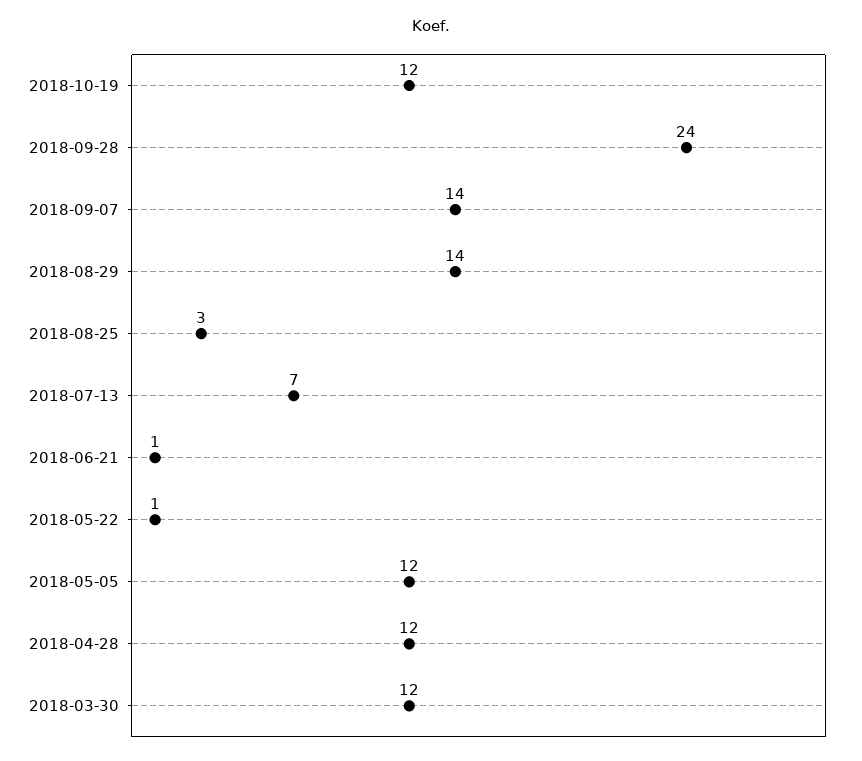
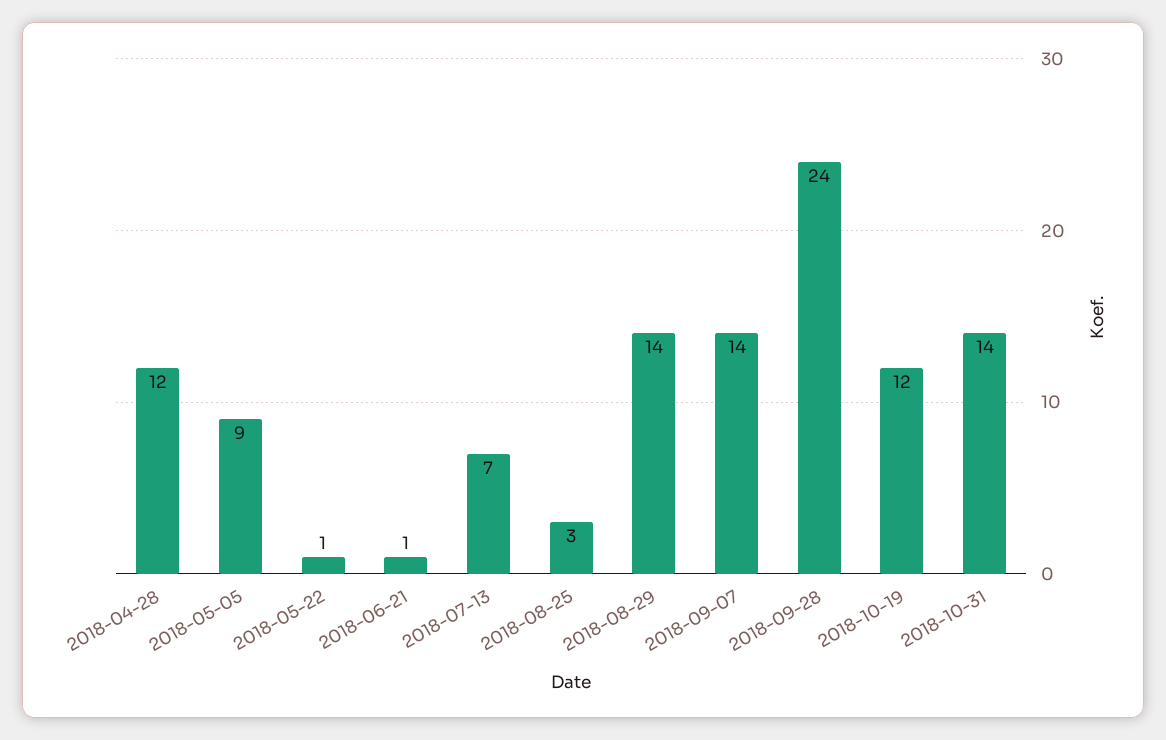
2018-05-05: 12 -> 9
2018-03-30: 12 -> none
2018-10-31: none -> 14

